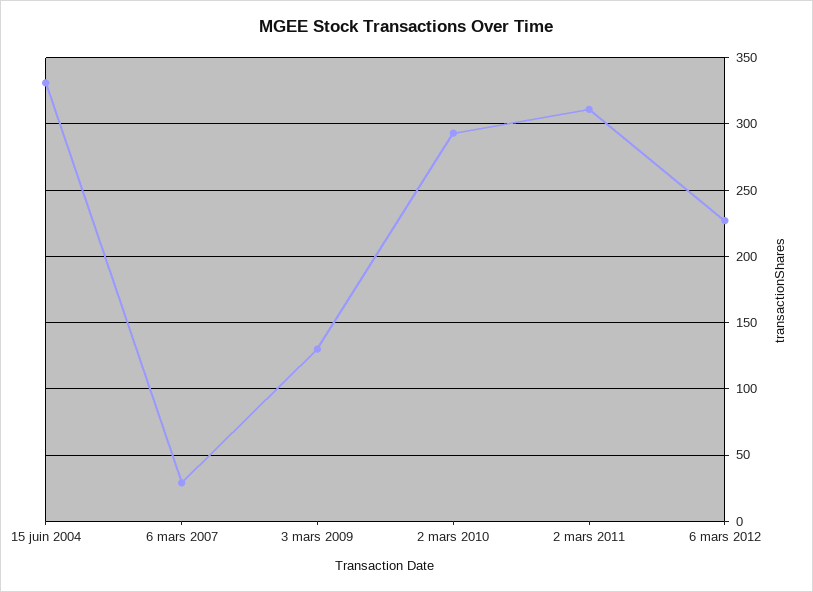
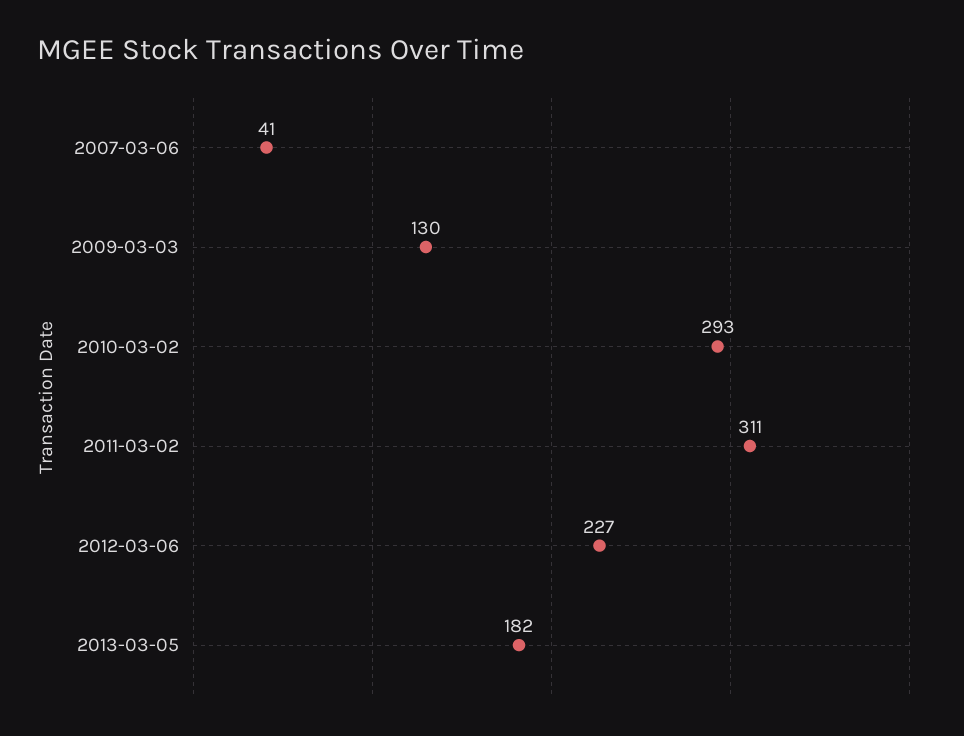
15 juin 2004: 330 -> none
6 mars 2007: 30 -> 41
2013-03-05: none -> 182

